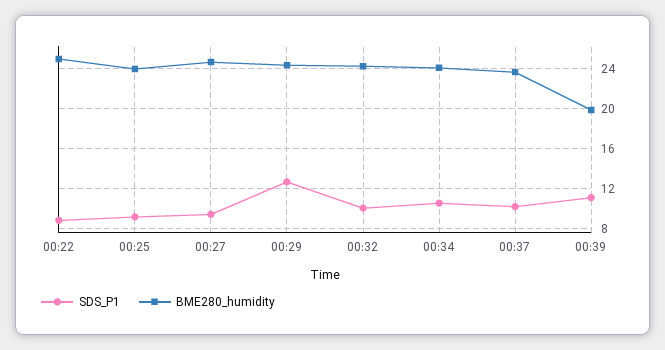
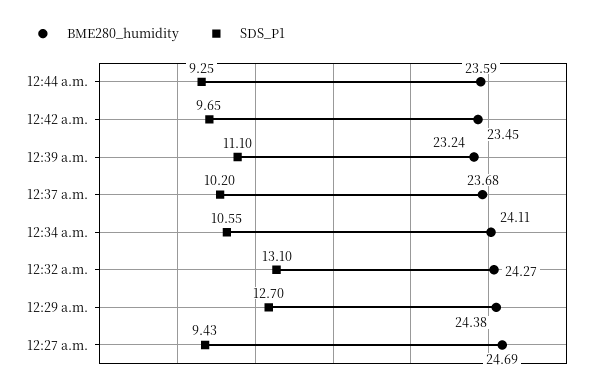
SDS_P1, 00:22: 9 -> none
BME280_humidity, 00:22: 25 -> none
SDS_P1, 00:25: 9 -> none
BME280_humidity, 00:25: 24 -> none
SDS_P1, 00:32: 10 -> 13.1
BME280_humidity, 00:39: 20 -> 23.24
BME280_humidity, 12:44 a.m.: none -> 23.59
SDS_P1, 12:44 a.m.: none -> 9.25
BME280_humidity, 12:42 a.m.: none -> 23.45
SDS_P1, 12:42 a.m.: none -> 9.65

